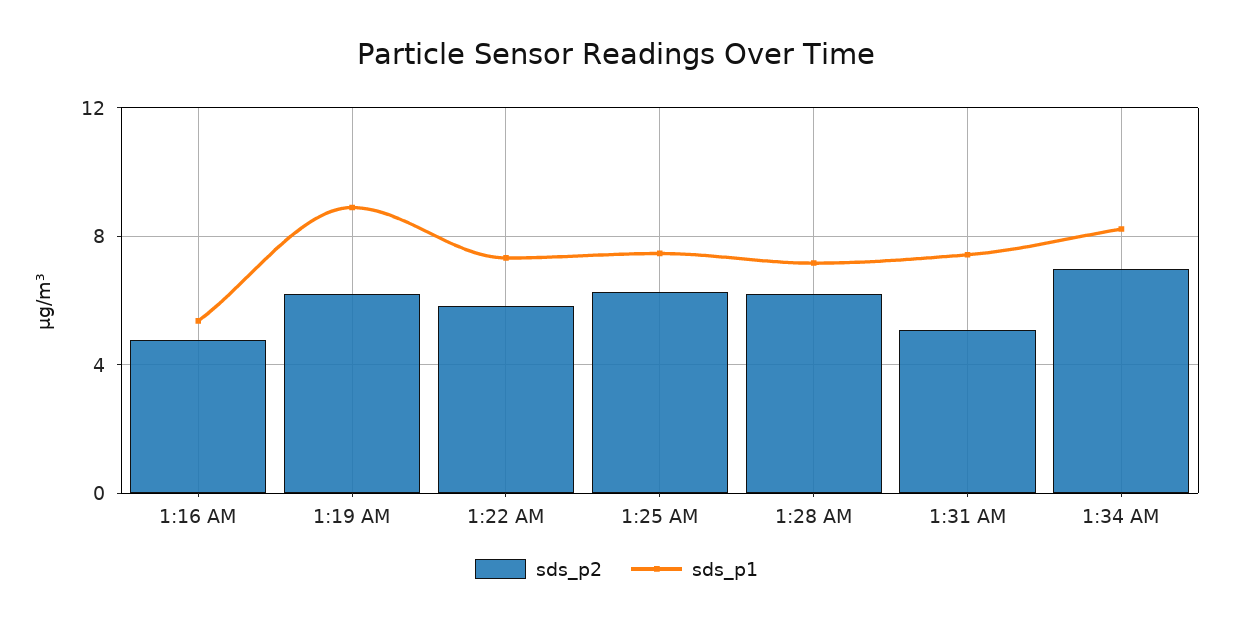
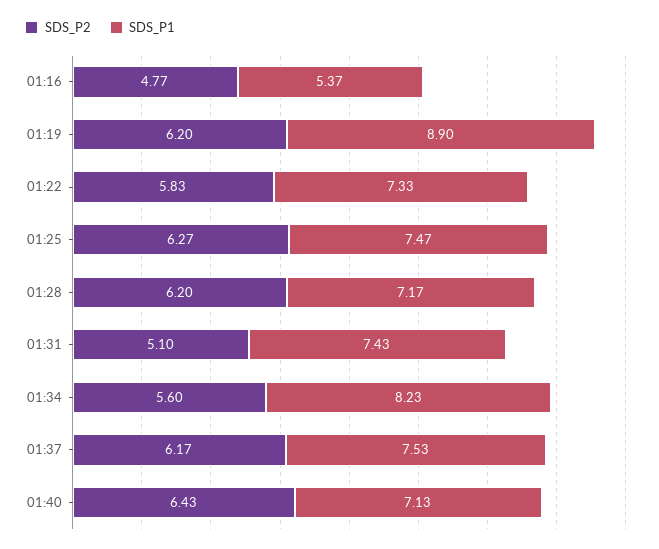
sds_p2, 1:34 AM: 7 -> 5.6
sds_p2, 01:37: none -> 6.17
sds_p1, 01:37: none -> 7.53
sds_p2, 01:40: none -> 6.43
sds_p1, 01:40: none -> 7.13

